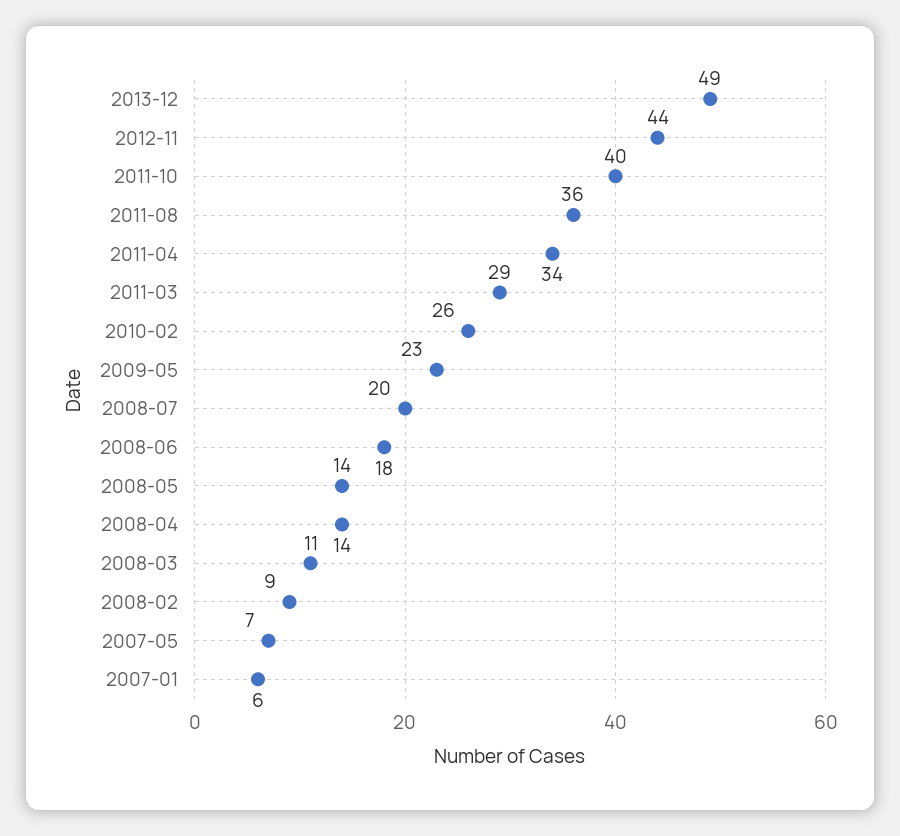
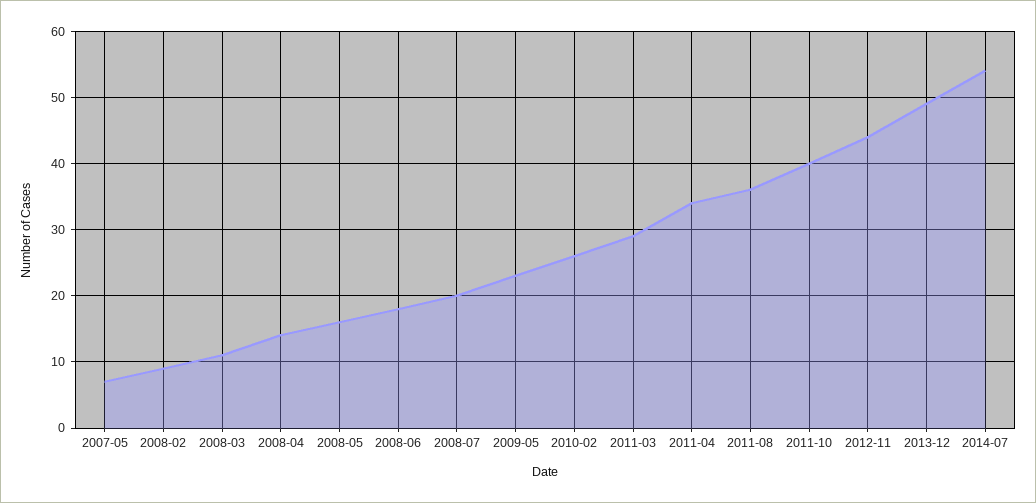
2008-05: 14 -> 16
2007-01: 6 -> none
2014-07: none -> 54

